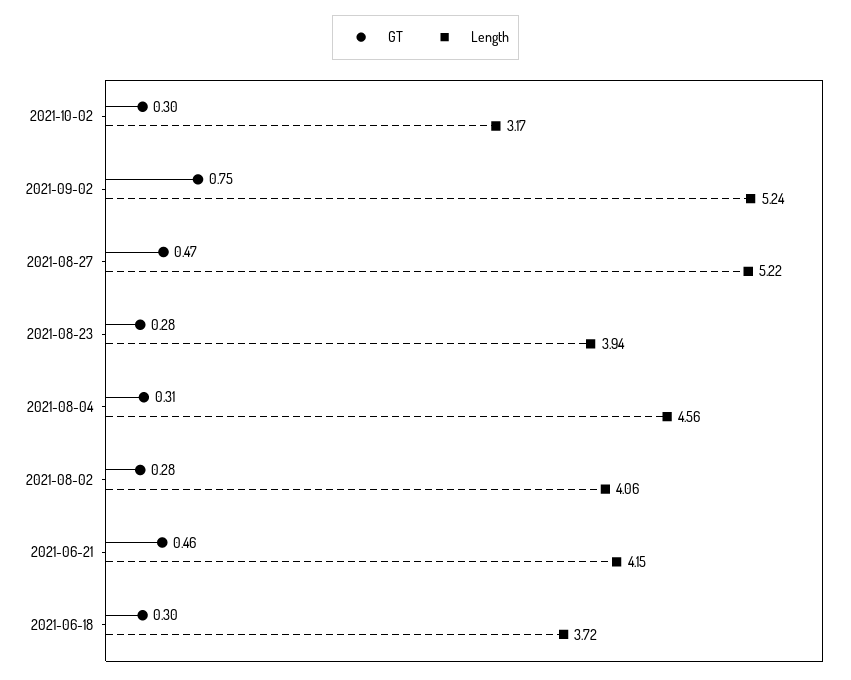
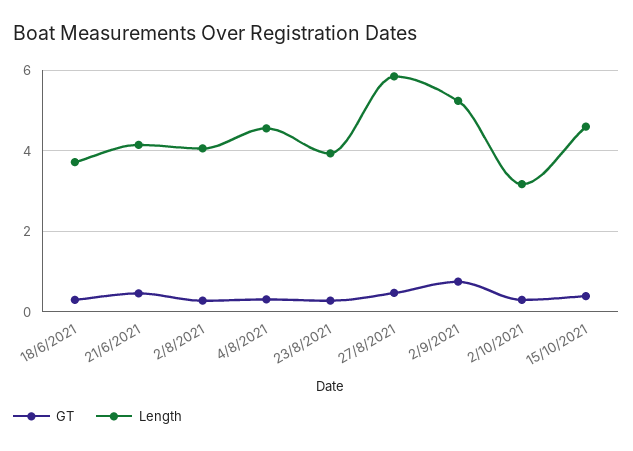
Length, 2021-08-27: 5.22 -> 5.8
GT, 15/10/2021: none -> 0.4
Length, 15/10/2021: none -> 4.6

